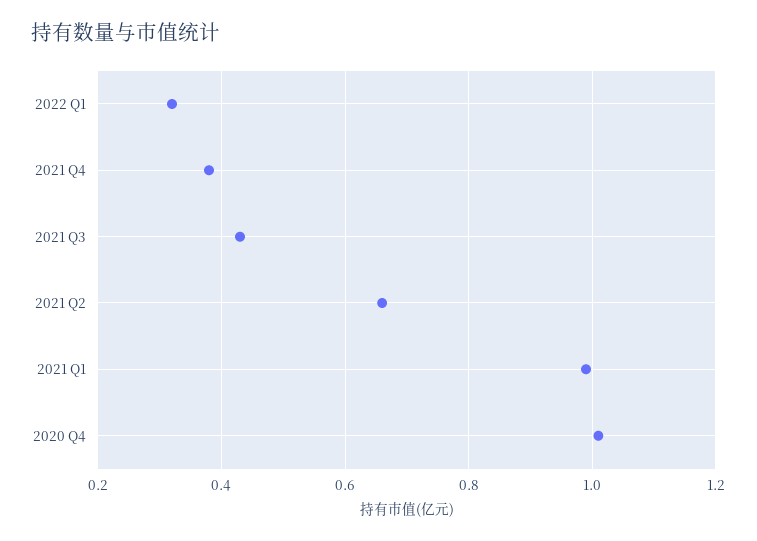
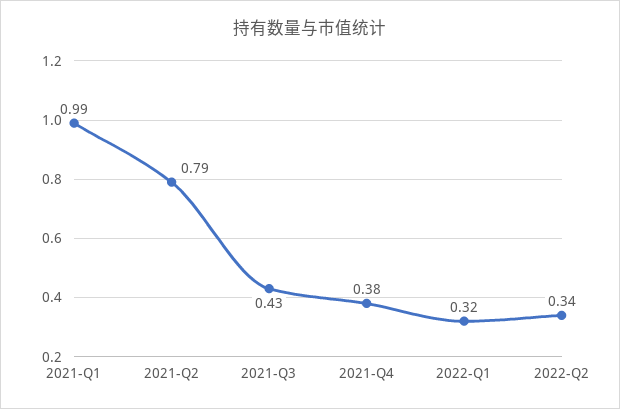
2021 Q2: 0.65 -> 0.79
2020 Q4: 1 -> none
2022-Q2: none -> 0.34

